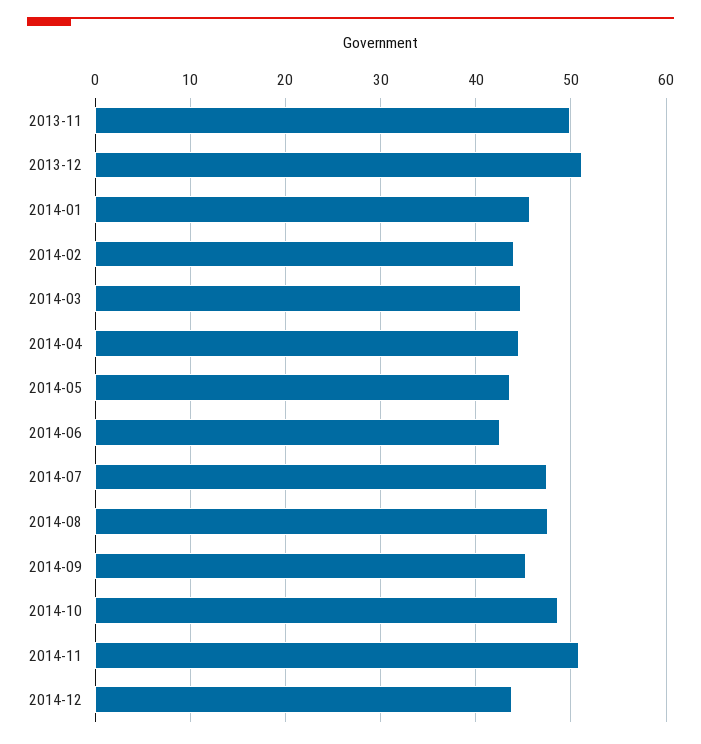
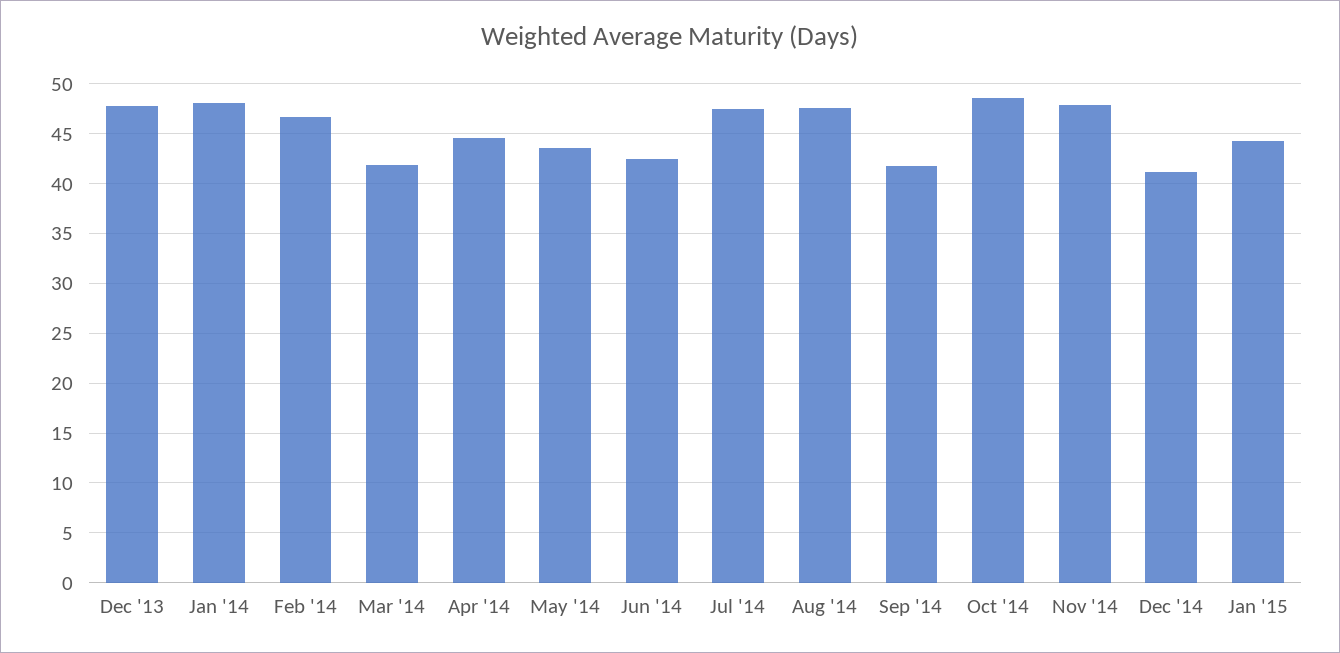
2013-11: 50 -> none
2013-12: 51 -> 48
2014-01: 46 -> 48
2014-02: 44 -> 47
2014-03: 45 -> 42
2014-09: 45 -> 42
2014-11: 51 -> 48
2014-12: 44 -> 41
Jan '15: none -> 44

